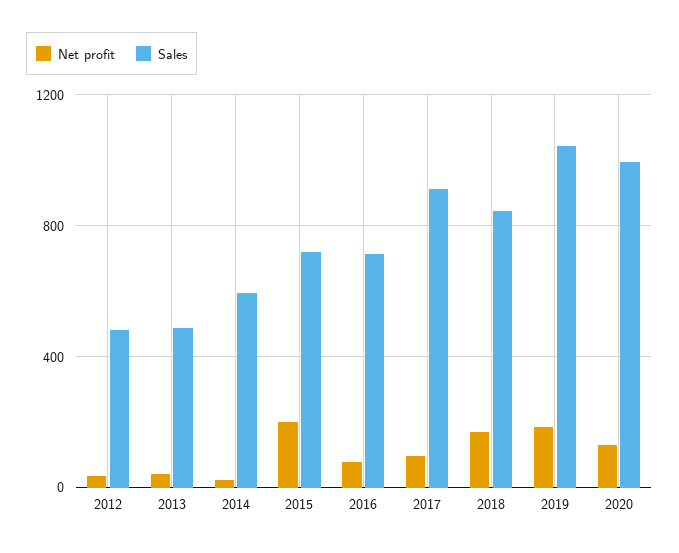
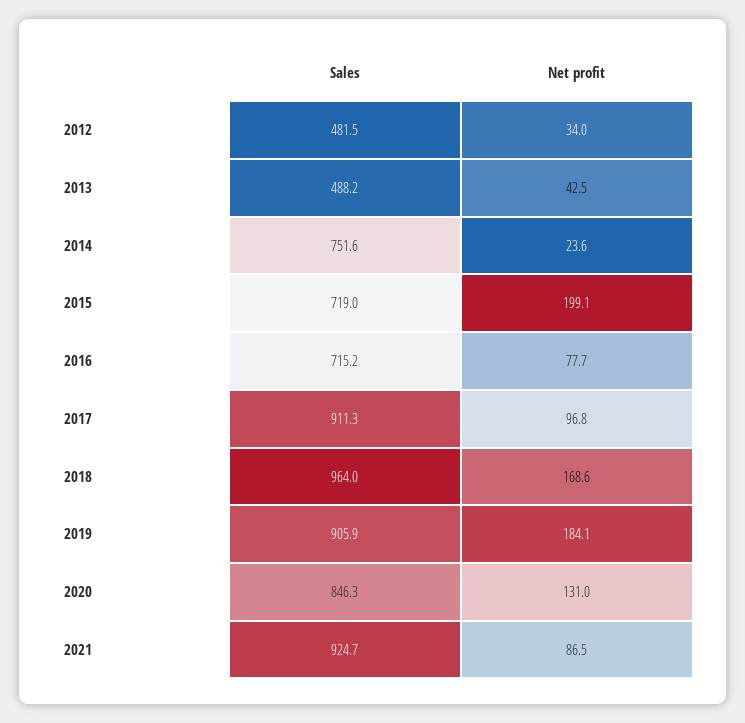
Sales, 2014: 600 -> 751.6
Sales, 2018: 850 -> 964
Sales, 2019: 1050 -> 905.9
Sales, 2020: 1000 -> 846.3
Sales, 2021: none -> 924.7
Net profit, 2021: none -> 86.5

